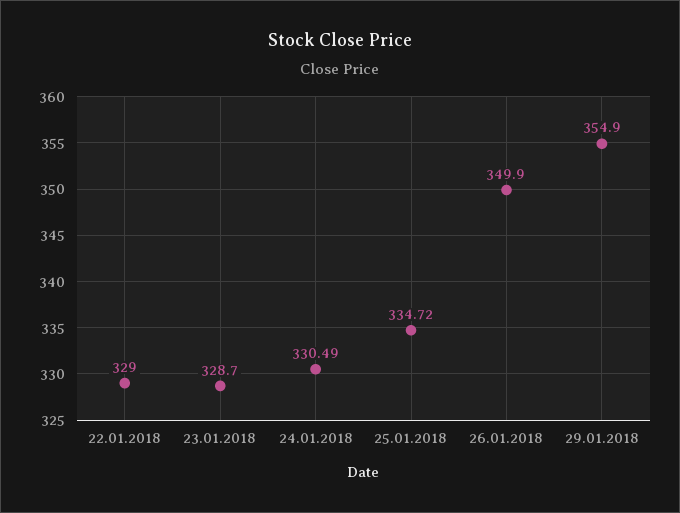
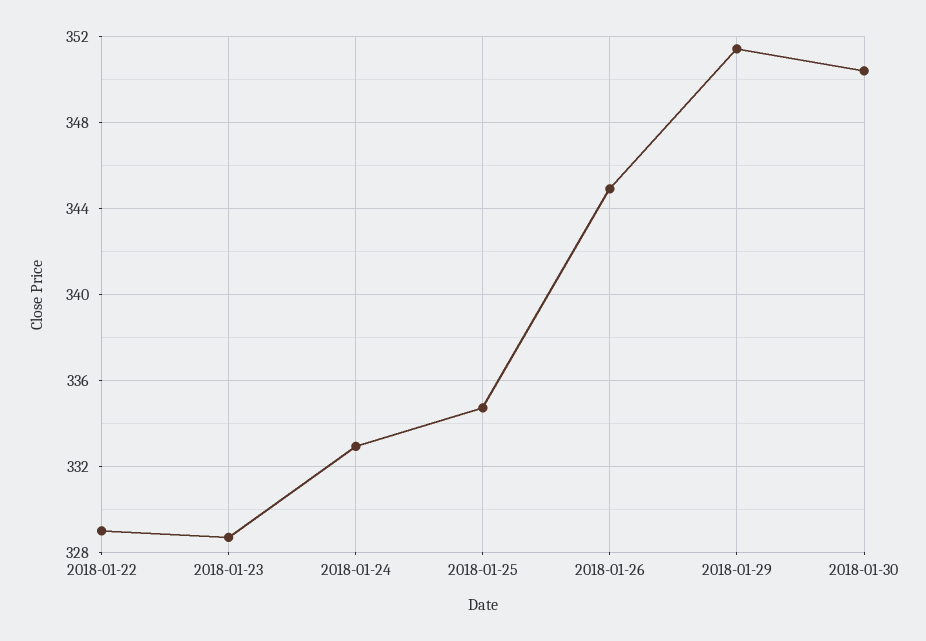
24.01.2018: 330.49 -> 333
26.01.2018: 349.9 -> 345
29.01.2018: 354.9 -> 351.5
2018-01-30: none -> 350.5

